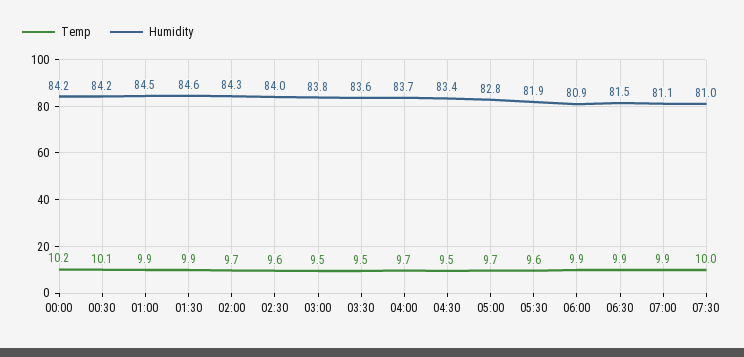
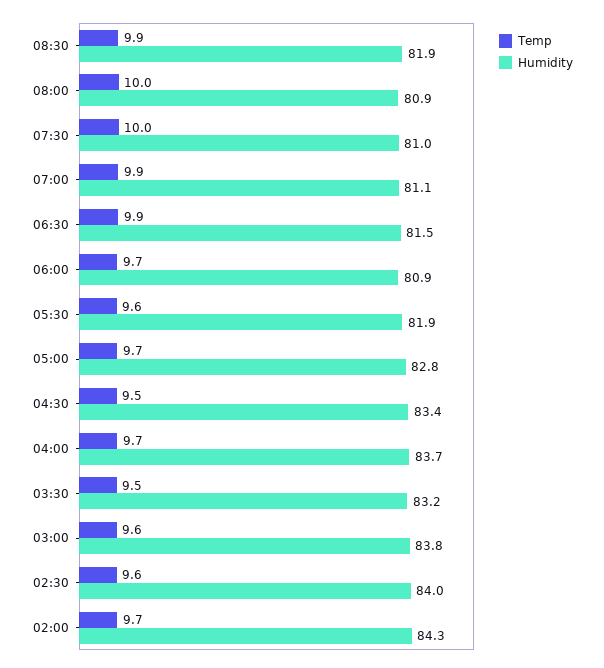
Temp, 00:00: 10.2 -> none
Humidity, 00:00: 84.2 -> none
Temp, 00:30: 10.1 -> none
Humidity, 00:30: 84.2 -> none
Temp, 01:00: 9.9 -> none
Humidity, 01:00: 84.5 -> none
Temp, 01:30: 9.9 -> none
Humidity, 01:30: 84.6 -> none
Temp, 03:00: 9.5 -> 9.6
Humidity, 03:30: 83.6 -> 83.2
Temp, 06:00: 9.9 -> 9.7
Temp, 08:30: none -> 9.9
Humidity, 08:30: none -> 81.9
Temp, 08:00: none -> 10
Humidity, 08:00: none -> 80.9

